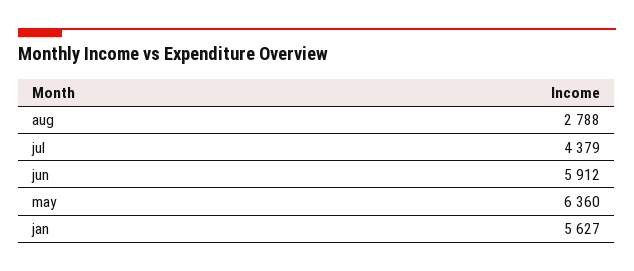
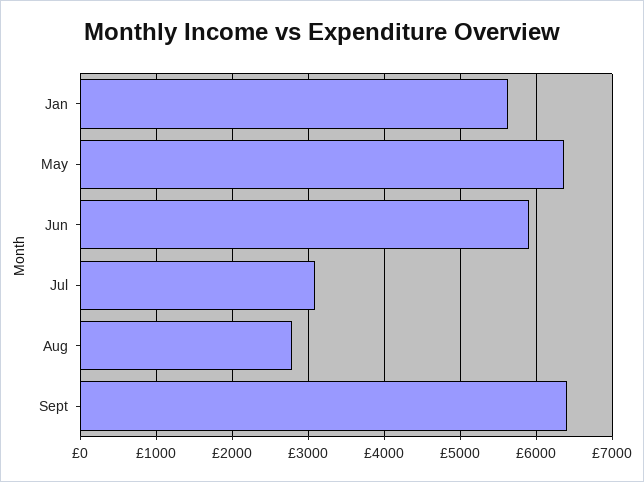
jul: 4379 -> 3100
Sept: none -> 6400

